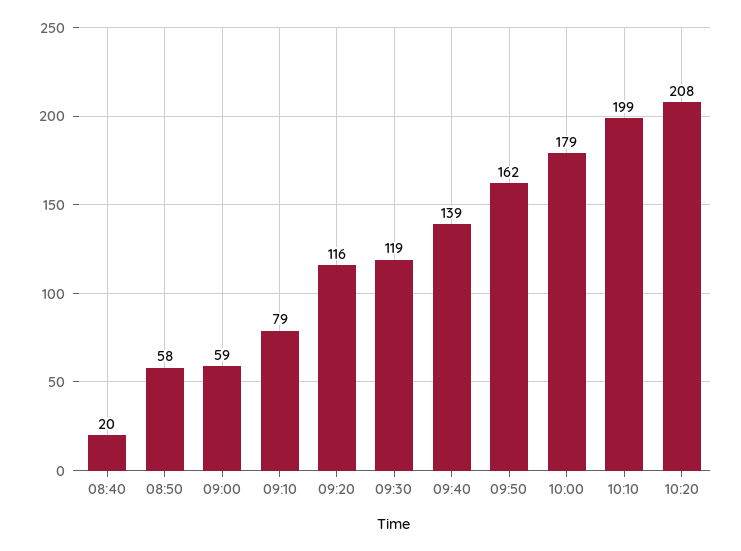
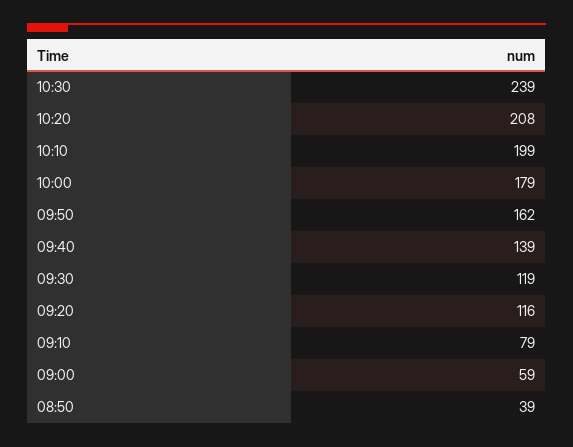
08:40: 20 -> none
08:50: 58 -> 39
10:30: none -> 239

